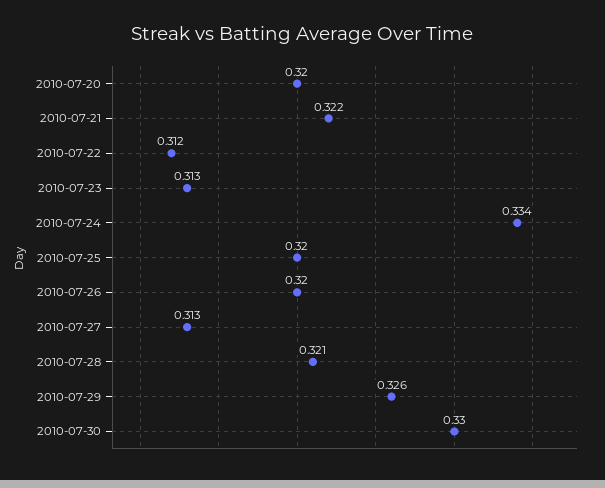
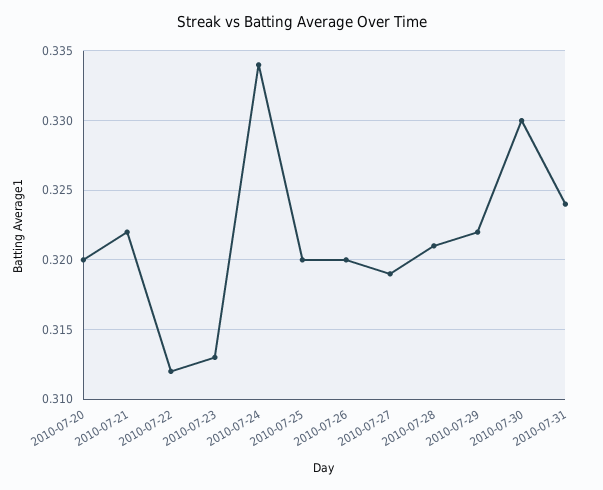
2010-07-27: 0.313 -> 0.319
2010-07-29: 0.326 -> 0.322
2010-07-31: none -> 0.324

